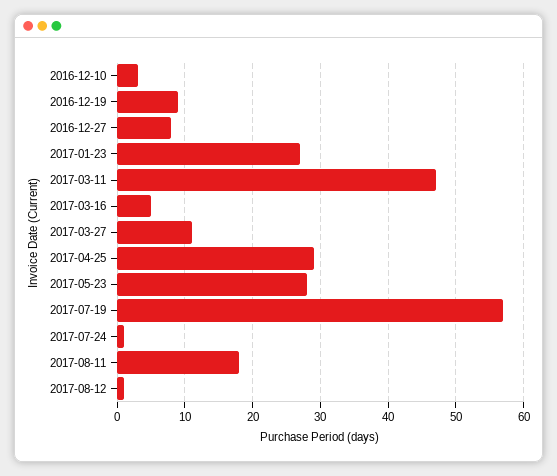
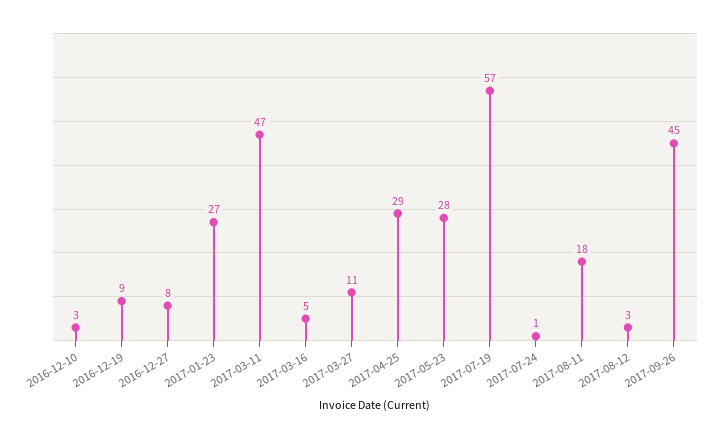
2017-08-12: 1 -> 3
2017-09-26: none -> 45

